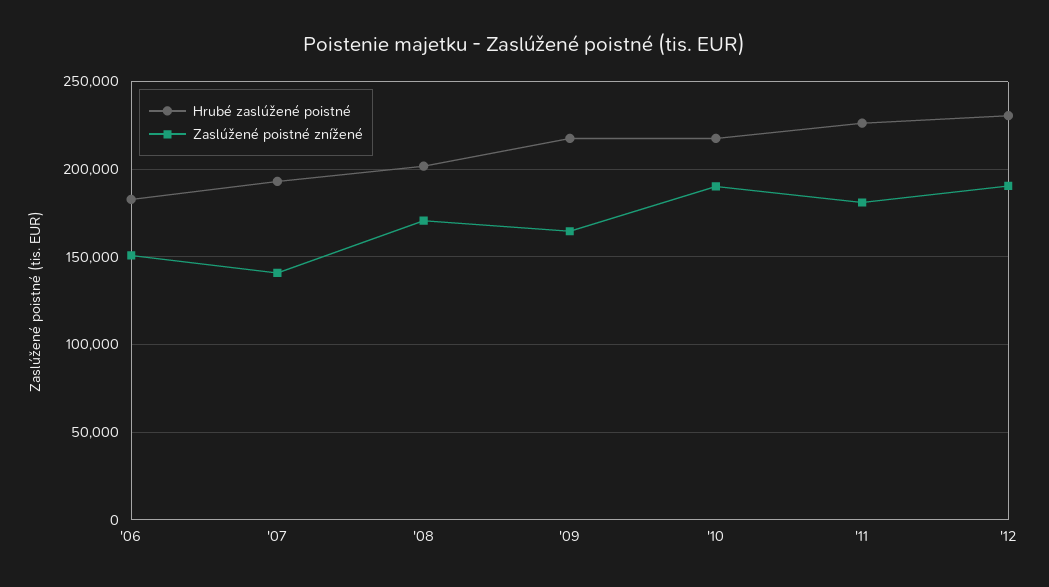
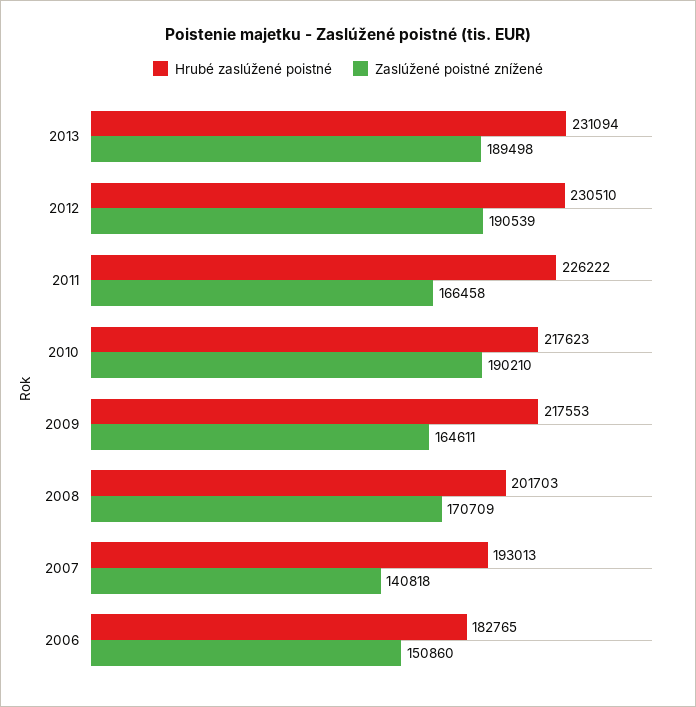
Zaslúžené poistné znížené, '11: 180000 -> 166458
Hrubé zaslúžené poistné, 2013: none -> 231094
Zaslúžené poistné znížené, 2013: none -> 189498

